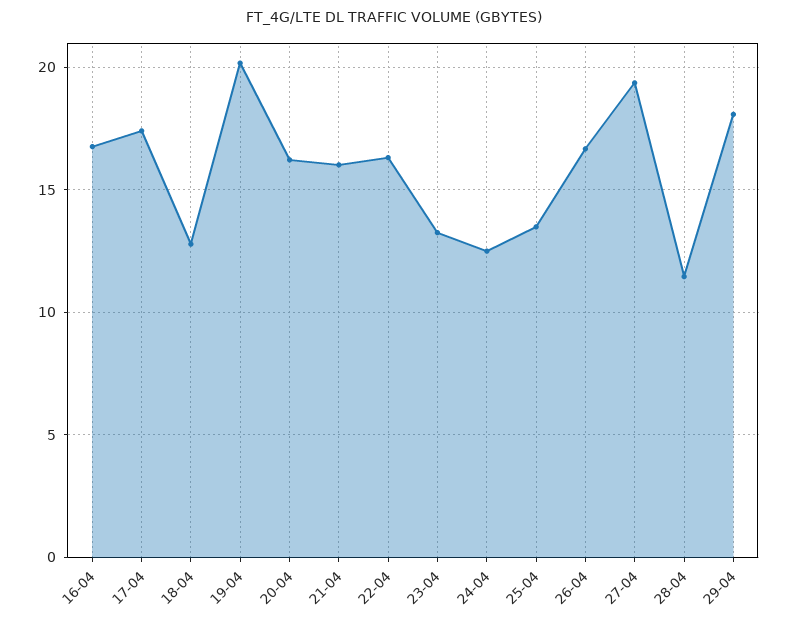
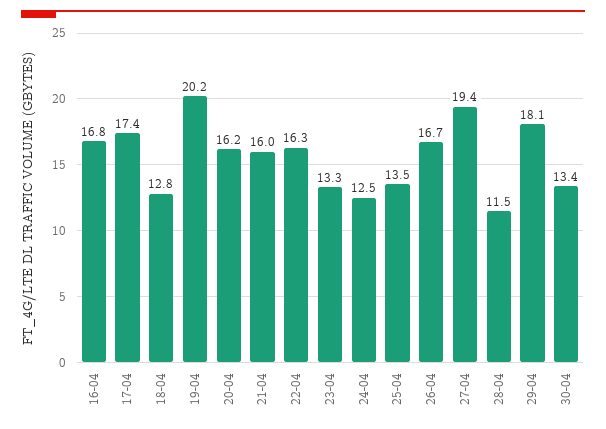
30-04: none -> 13.4

